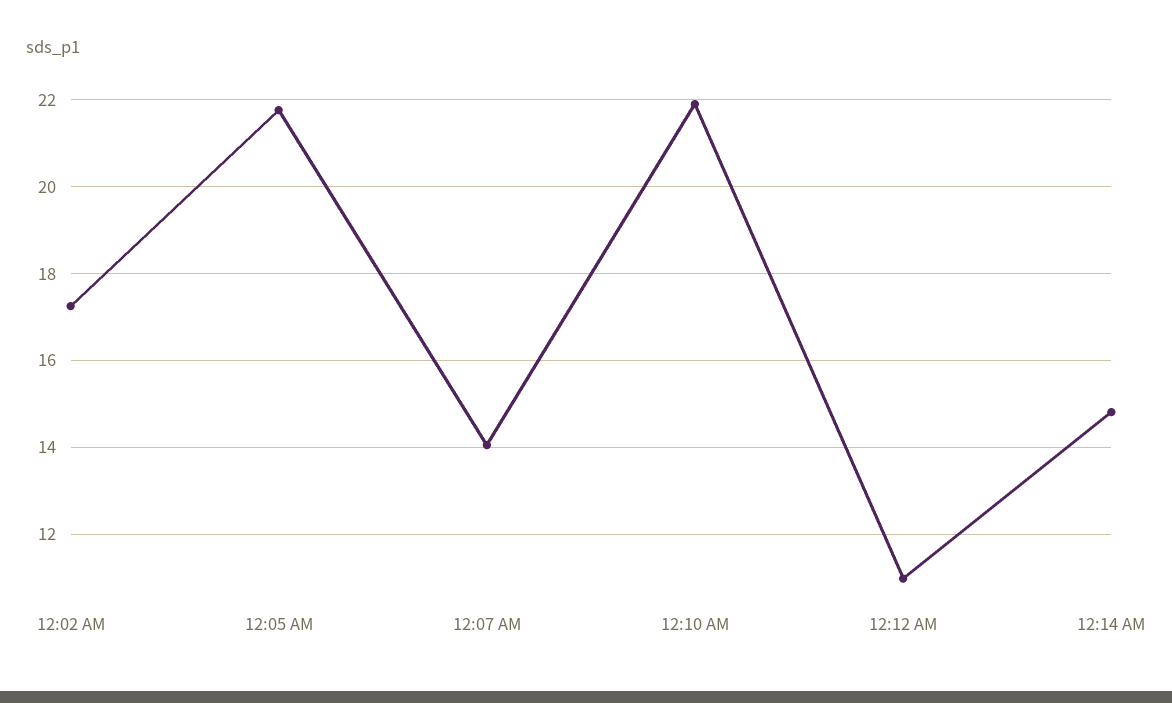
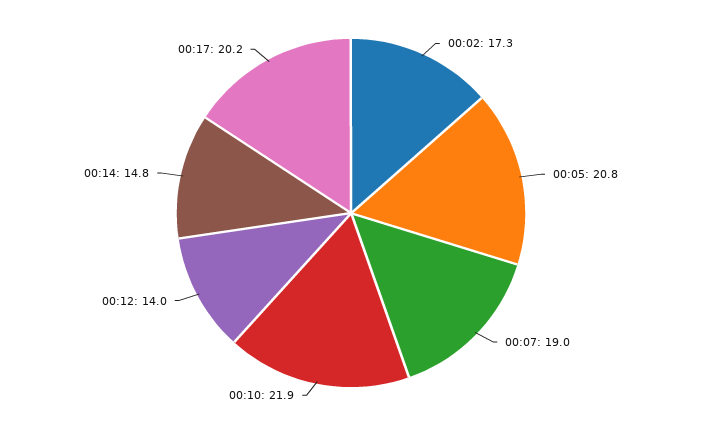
12:05 AM: 21.8 -> 20.8
12:07 AM: 14 -> 19
12:12 AM: 11 -> 14
00:17: none -> 20.2

